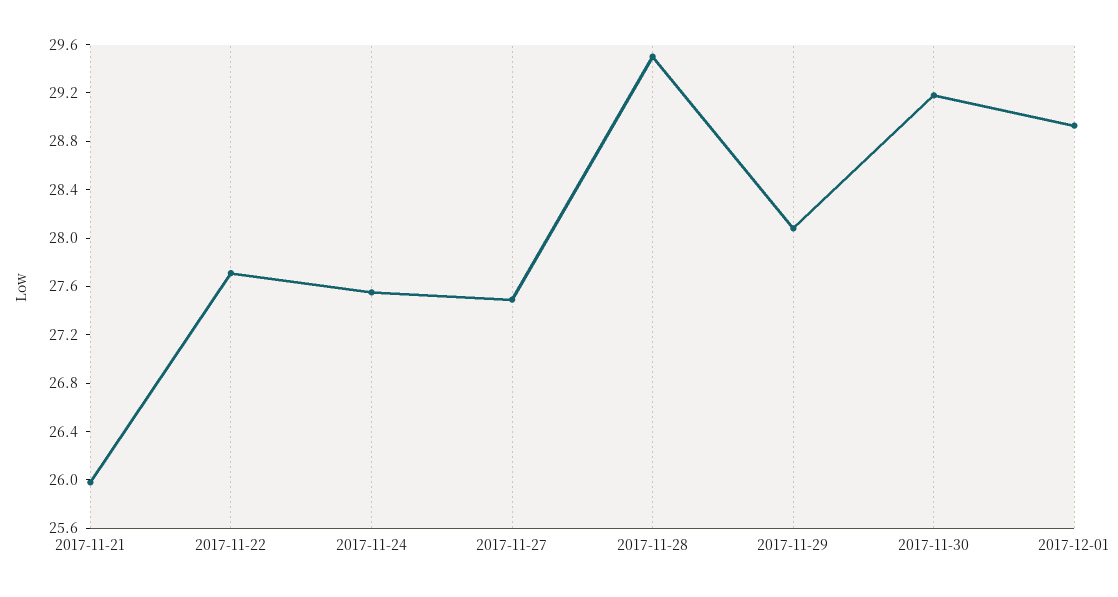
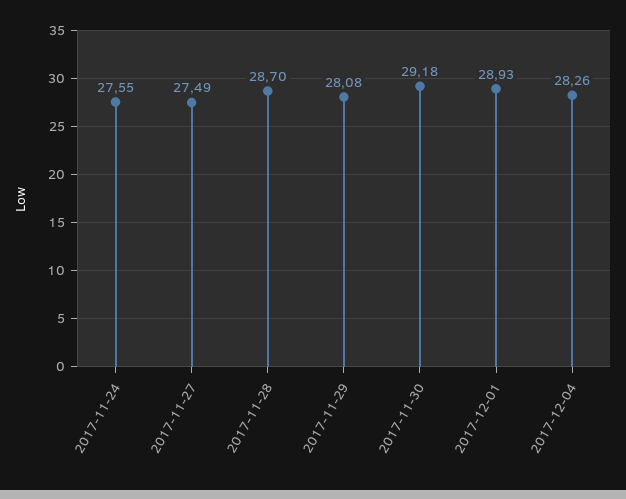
2017-11-21: 26 -> none
2017-11-22: 27.7 -> none
2017-11-28: 29.5 -> 28.7
2017-12-04: none -> 28.26

